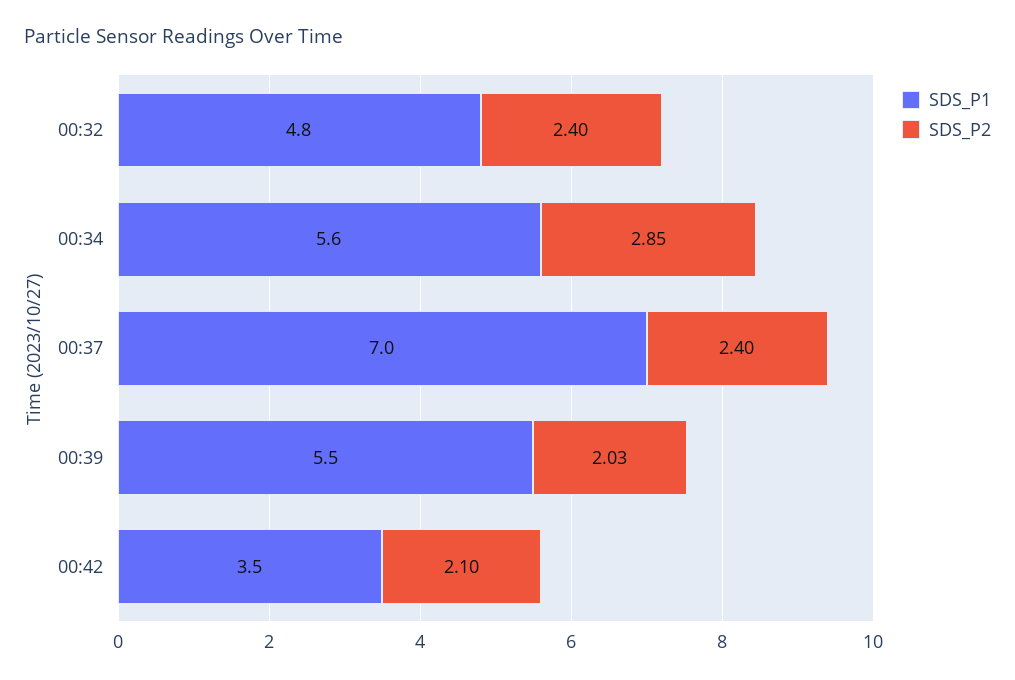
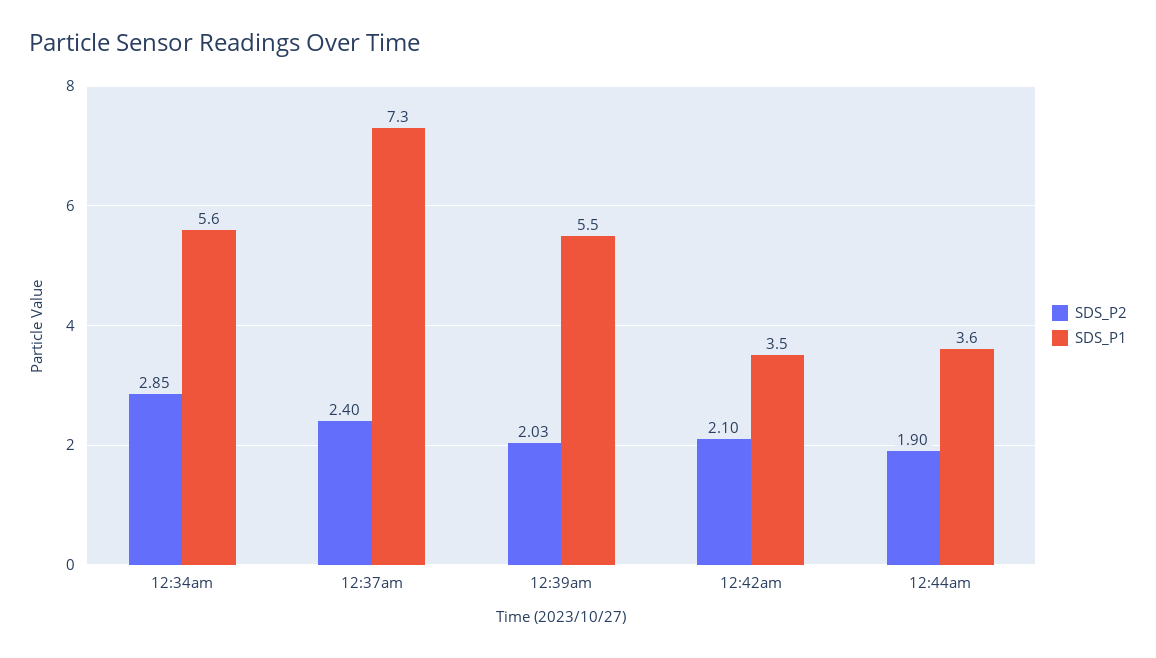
SDS_P1, 00:32: 4.8 -> none
SDS_P2, 00:32: 2.4 -> none
SDS_P1, 00:37: 7 -> 7.3
SDS_P2, 12:44am: none -> 1.9
SDS_P1, 12:44am: none -> 3.6

